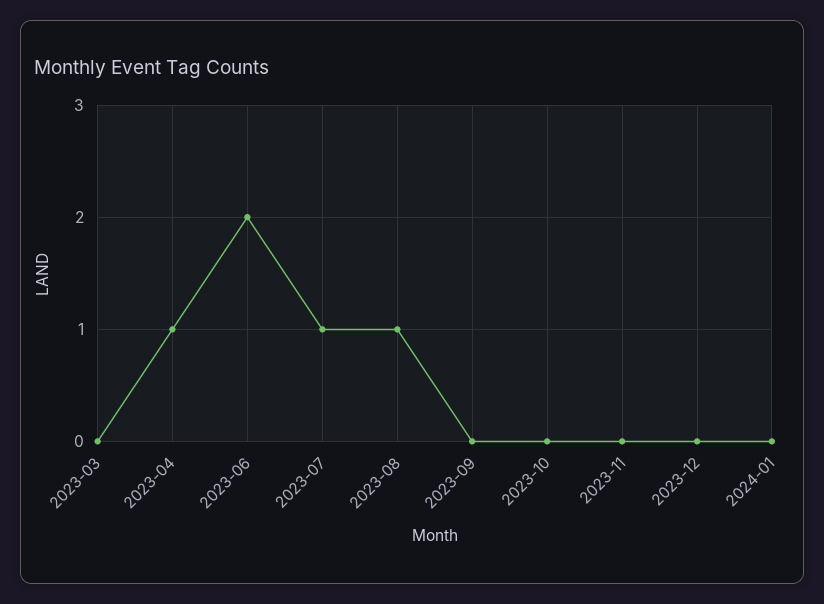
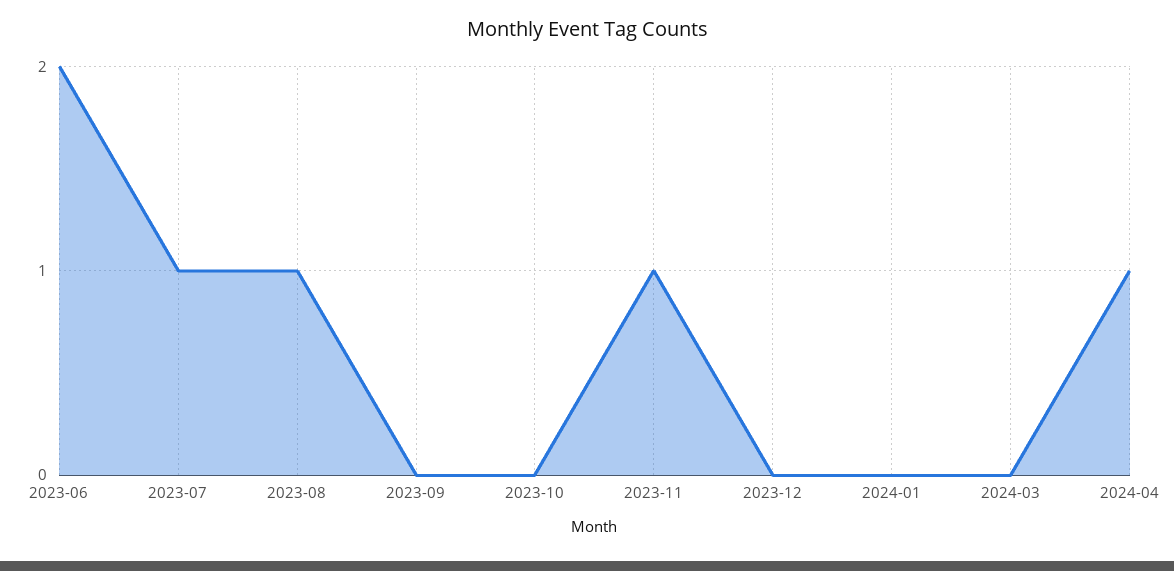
2023-03: 0 -> none
2023-04: 1 -> none
2023-11: 0 -> 1
2024-03: none -> 0
2024-04: none -> 1

